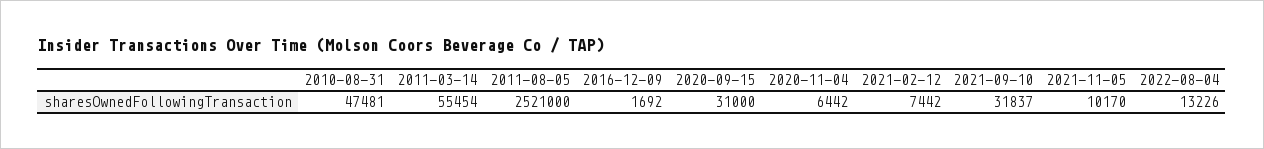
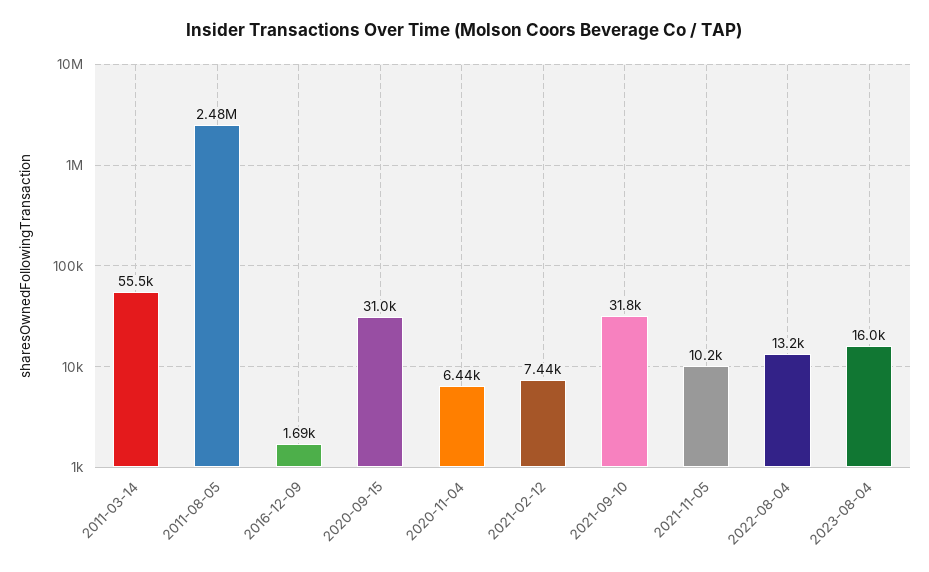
2010-08-31: 47481 -> none
2011-08-05: 2521000 -> 2480000
2023-08-04: none -> 16000

